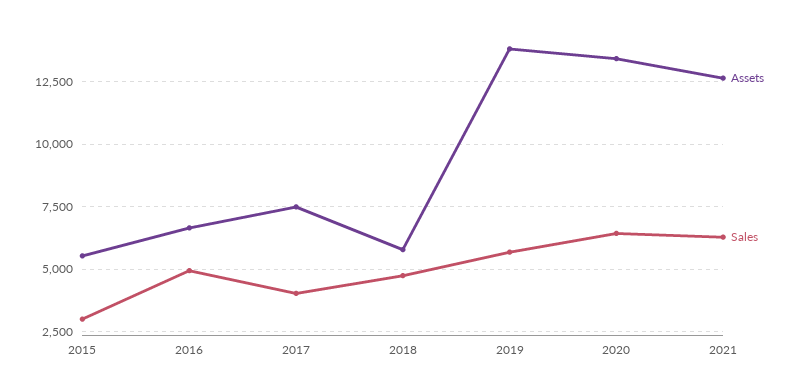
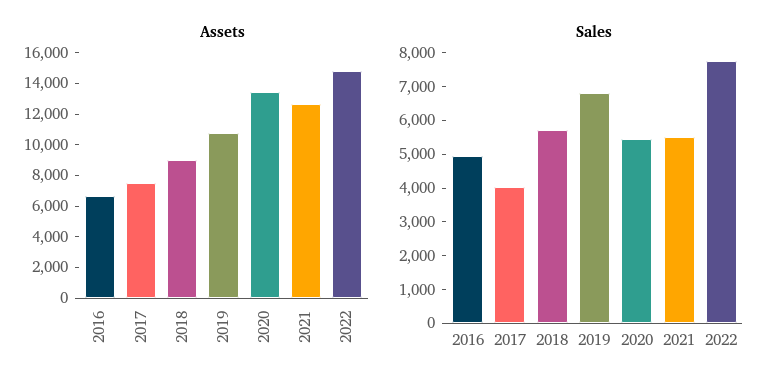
Assets, 2015: 5500 -> none
Sales, 2015: 3000 -> none
Assets, 2018: 5750 -> 9000
Sales, 2018: 4750 -> 5750
Assets, 2019: 13750 -> 11000
Sales, 2019: 5750 -> 6750
Sales, 2020: 6500 -> 5500
Sales, 2021: 6250 -> 5500
Assets, 2022: none -> 15000
Sales, 2022: none -> 7750

